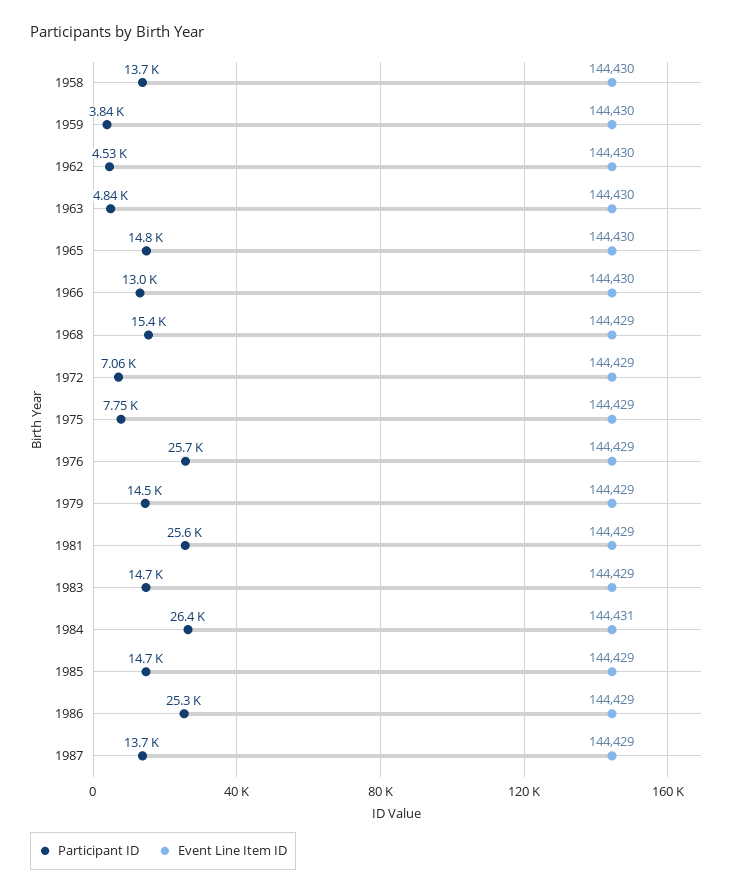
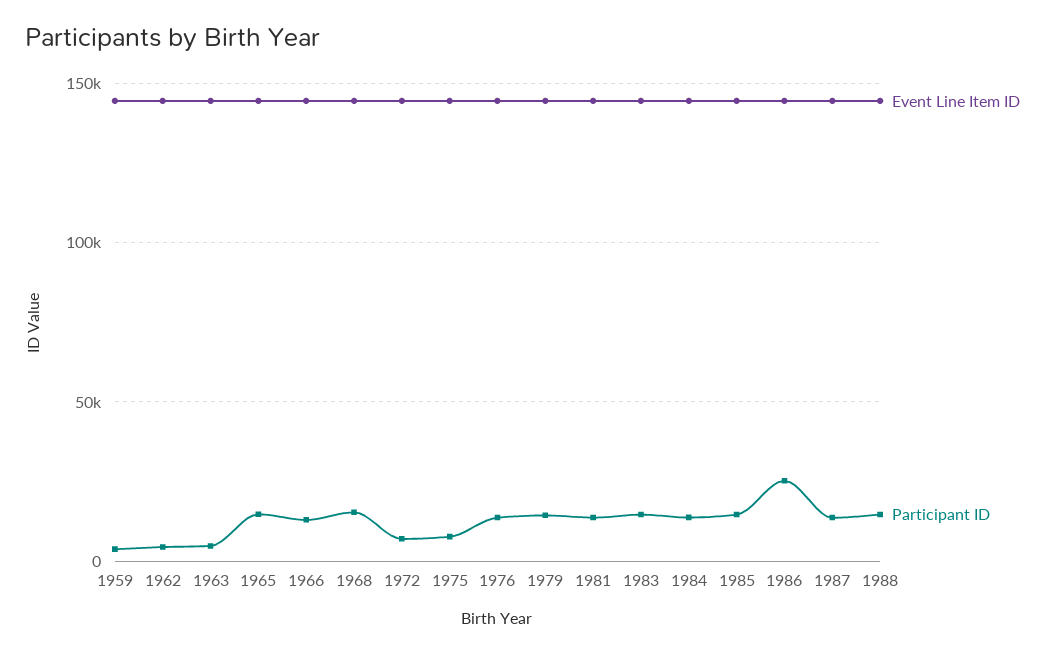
Participant ID, 1958: 13700 -> none
Event Line Item ID, 1958: 144430 -> none
Participant ID, 1976: 25700 -> 15000
Participant ID, 1981: 25600 -> 15000
Participant ID, 1984: 26400 -> 15000
Event Line Item ID, 1988: none -> 145000
Participant ID, 1988: none -> 15000

